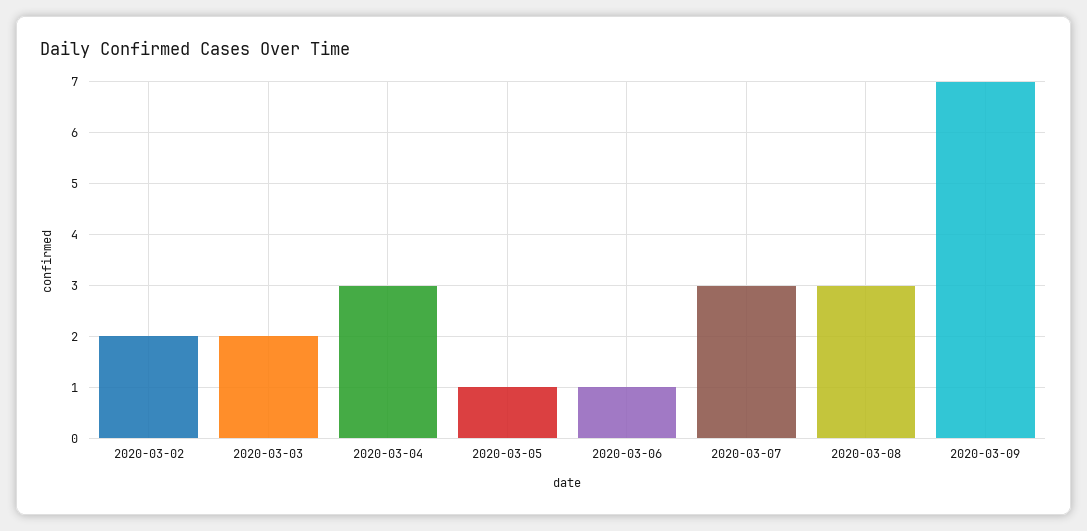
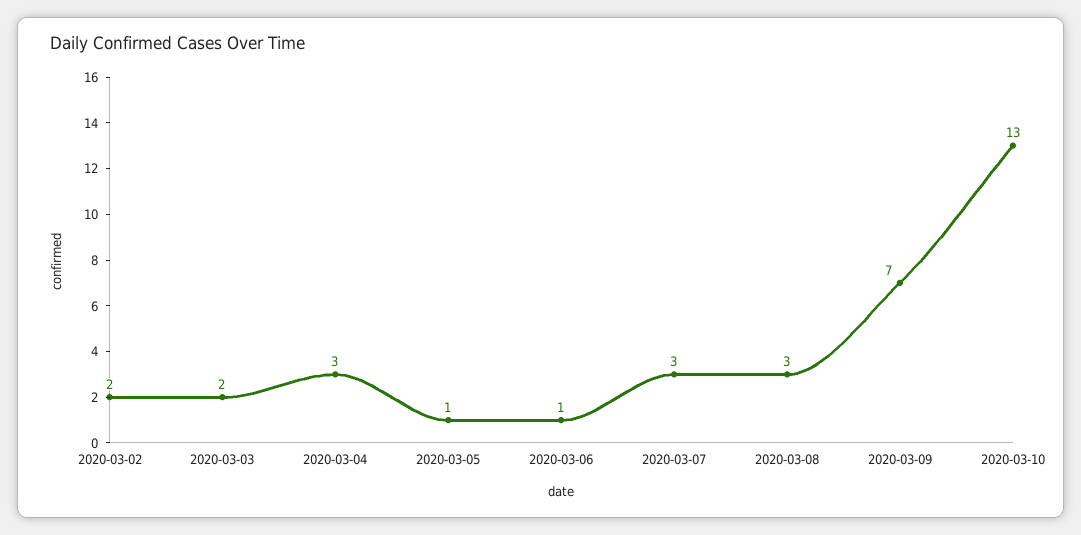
2020-03-10: none -> 13

